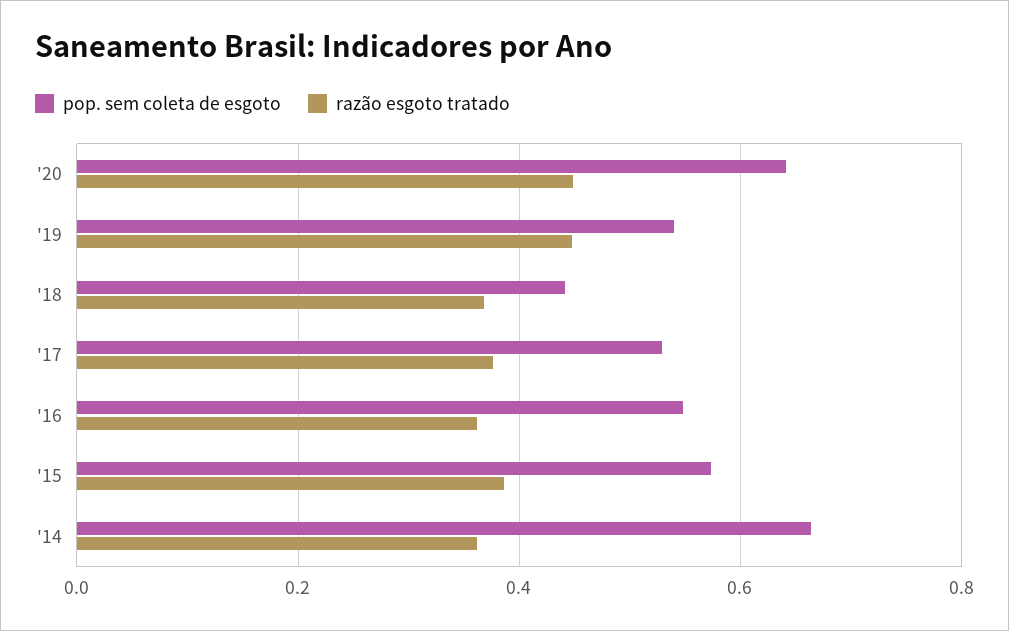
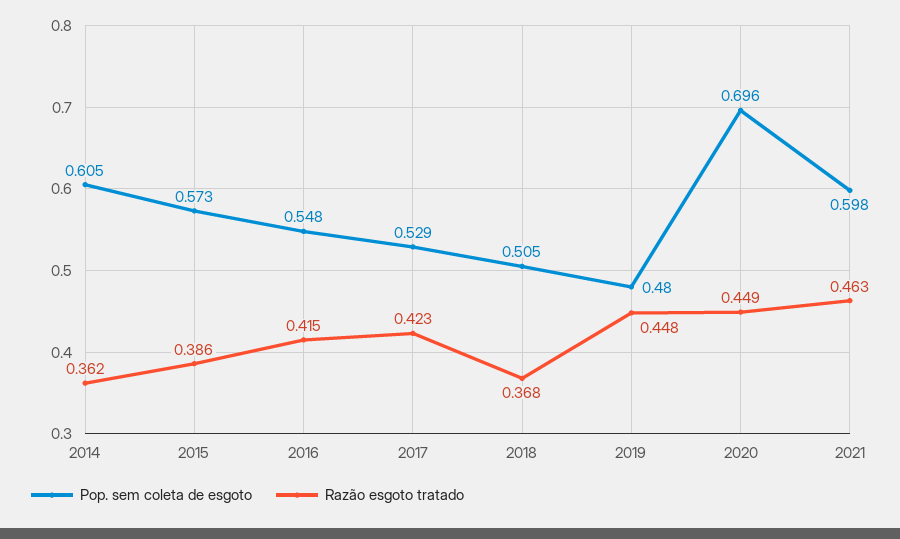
pop. sem coleta de esgoto, '20: 0.64 -> 0.696
pop. sem coleta de esgoto, '19: 0.54 -> 0.48
pop. sem coleta de esgoto, '18: 0.44 -> 0.505
razão esgoto tratado, '17: 0.38 -> 0.423
razão esgoto tratado, '16: 0.36 -> 0.415
pop. sem coleta de esgoto, '14: 0.66 -> 0.605
pop. sem coleta de esgoto, 2021: none -> 0.598
razão esgoto tratado, 2021: none -> 0.463

